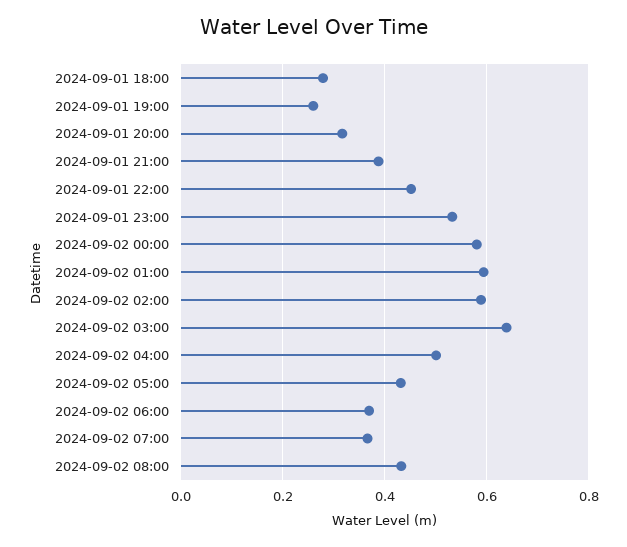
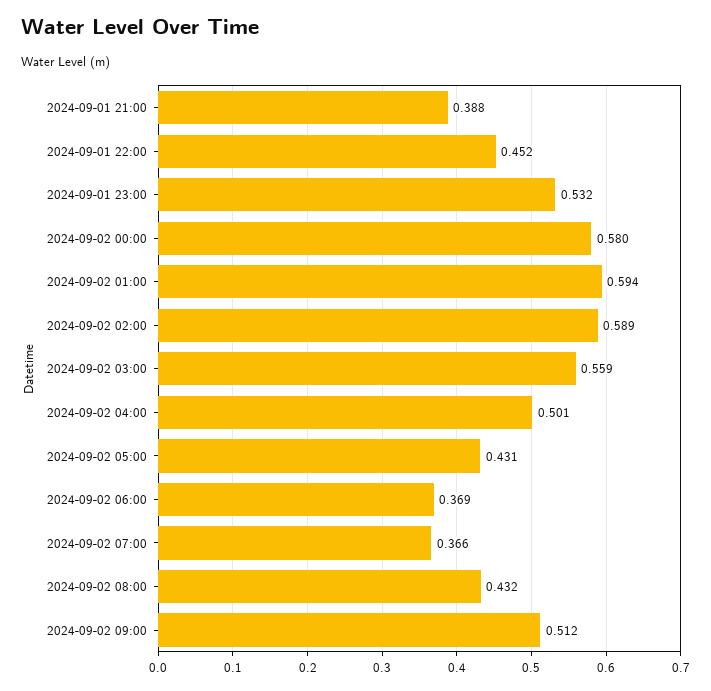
2024-09-01 18:00: 0.28 -> none
2024-09-01 19:00: 0.26 -> none
2024-09-01 20:00: 0.32 -> none
2024-09-02 03:00: 0.64 -> 0.559
2024-09-02 09:00: none -> 0.512

